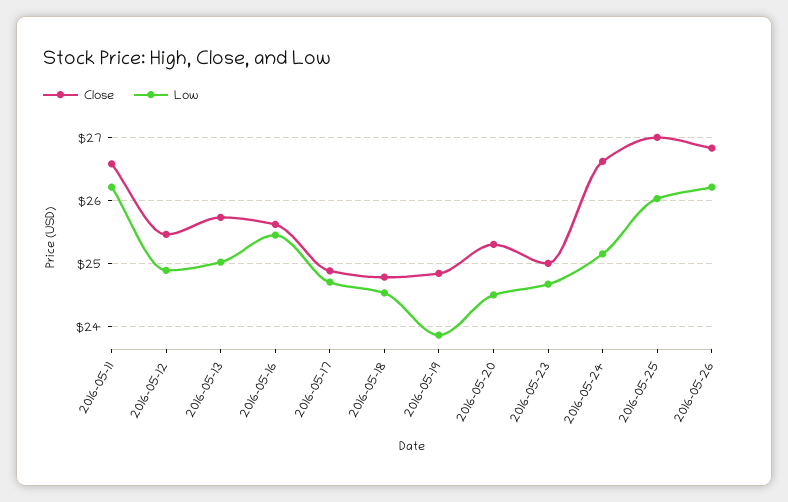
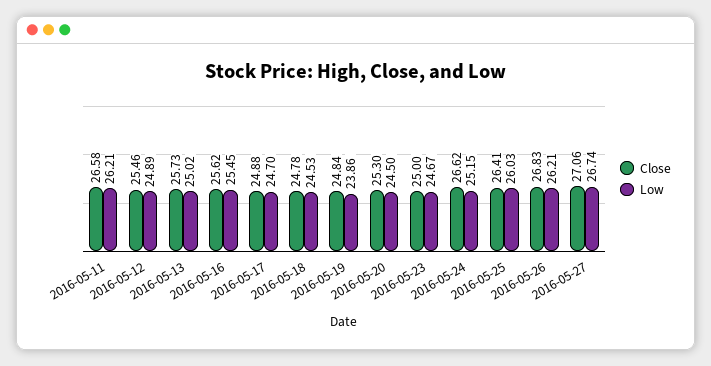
Close, 2016-05-25: 27 -> 26.41
Close, 2016-05-27: none -> 27.06
Low, 2016-05-27: none -> 26.74

